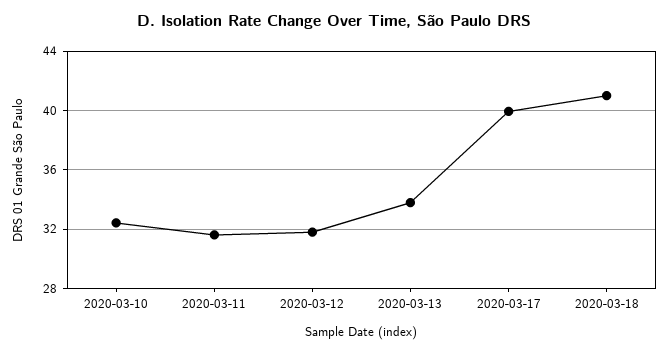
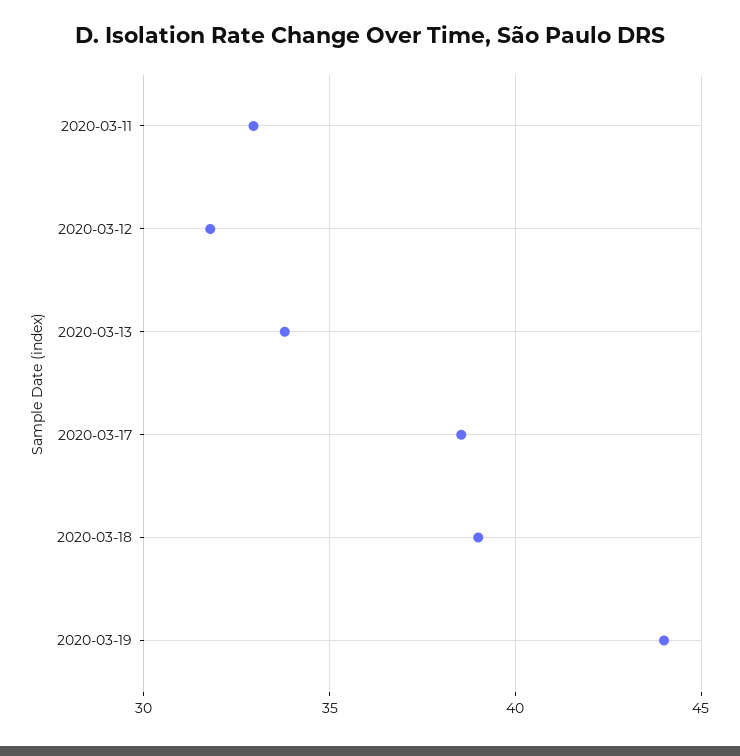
2020-03-10: 32.5 -> none
2020-03-11: 31.5 -> 33
2020-03-17: 40 -> 38.5
2020-03-18: 41 -> 39
2020-03-19: none -> 44

